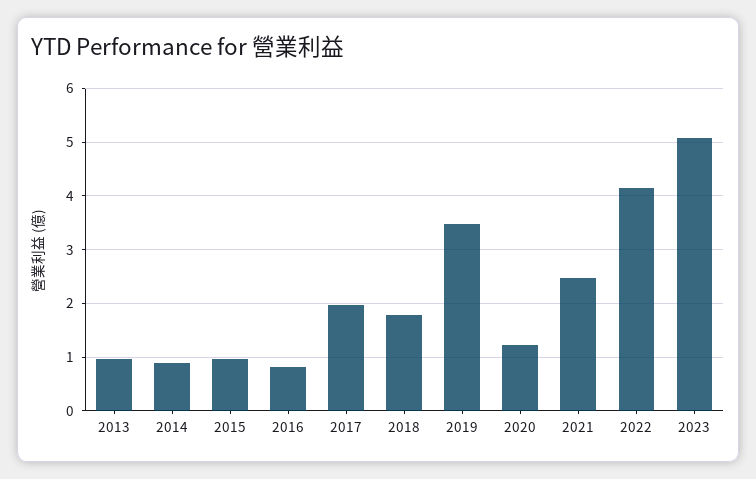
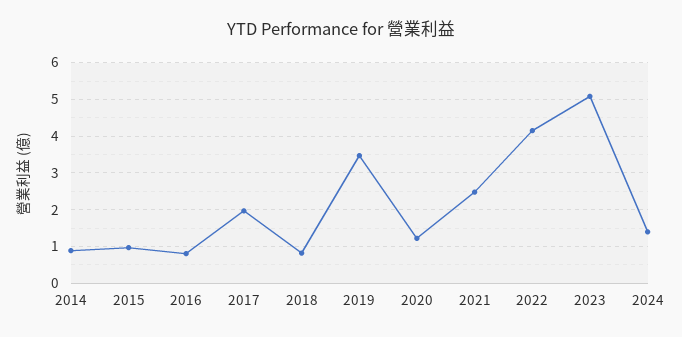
2013: 1 -> none
2018: 1.8 -> 0.8
2024: none -> 1.4

